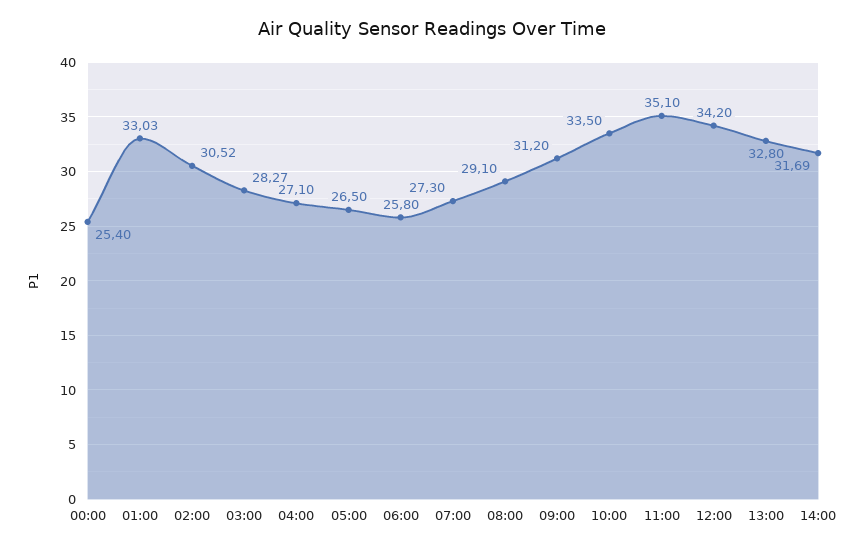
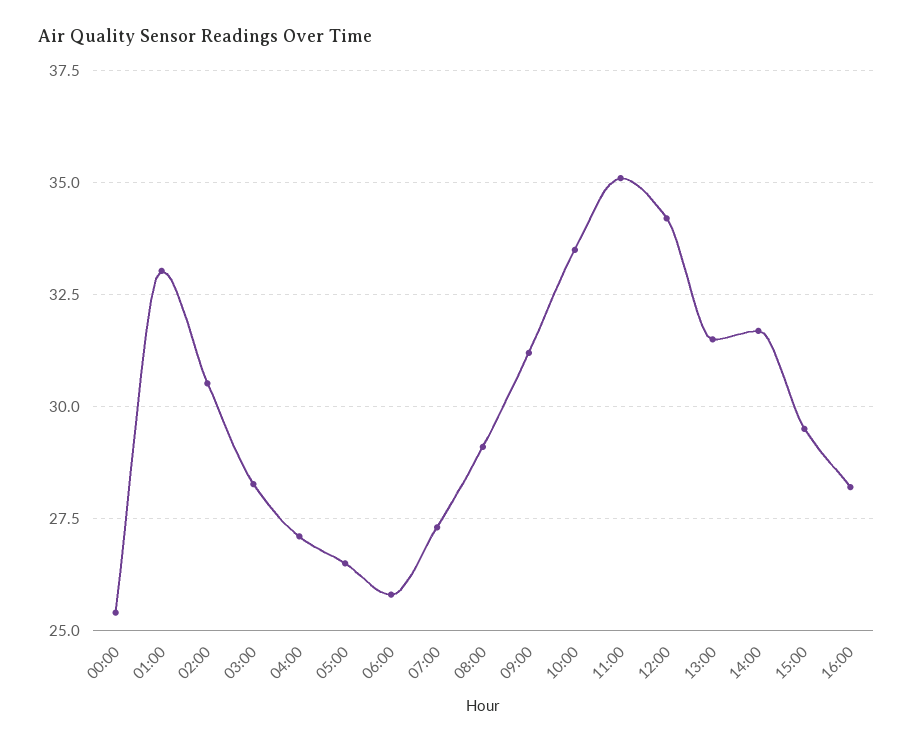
13:00: 32.8 -> 31.5
15:00: none -> 29.5
16:00: none -> 28.25

